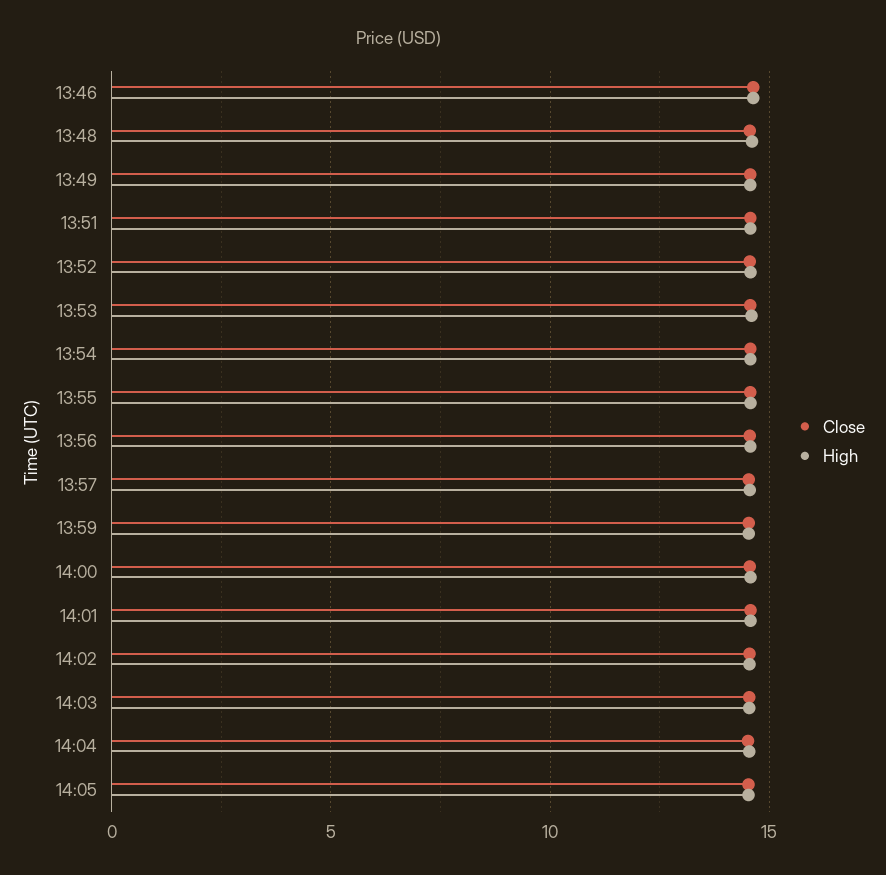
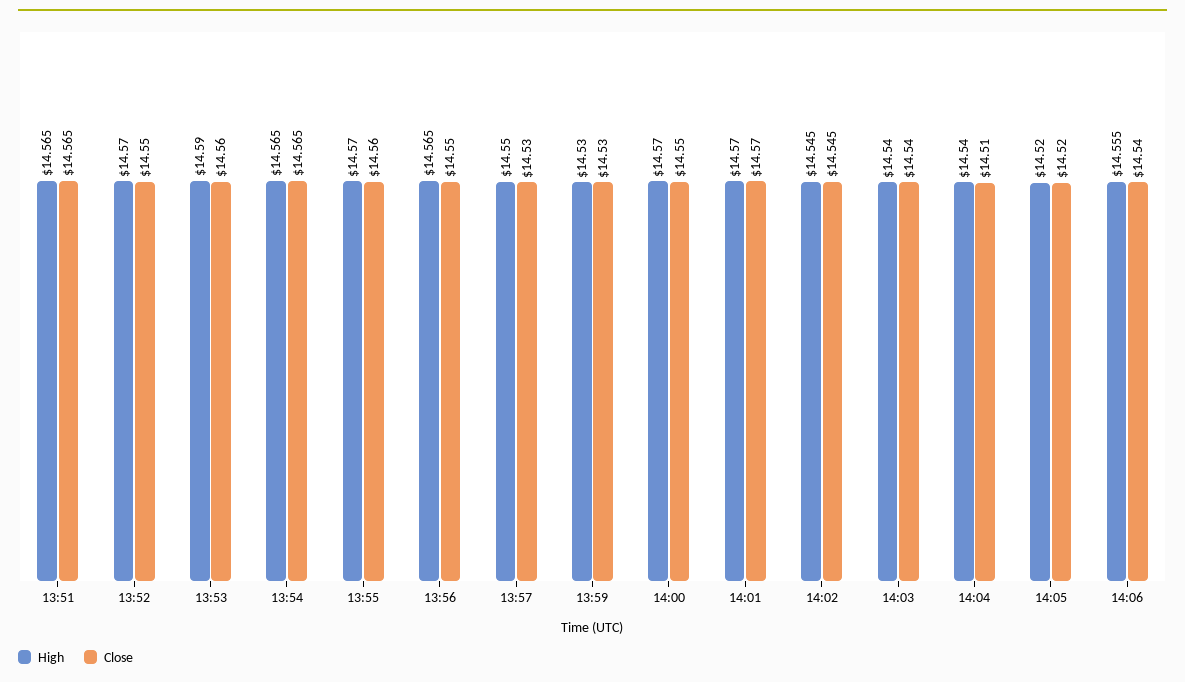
Close, 13:46: 14.5 -> none
High, 13:46: 14.5 -> none
Close, 13:48: 14.5 -> none
High, 13:48: 14.5 -> none
Close, 13:49: 14.5 -> none
High, 13:49: 14.5 -> none
High, 14:06: none -> 14.555
Close, 14:06: none -> 14.54

